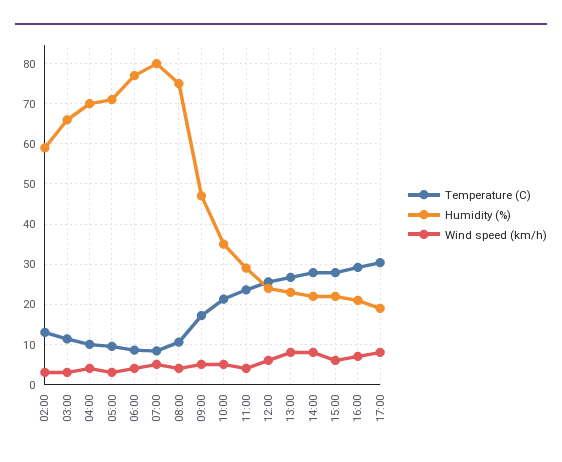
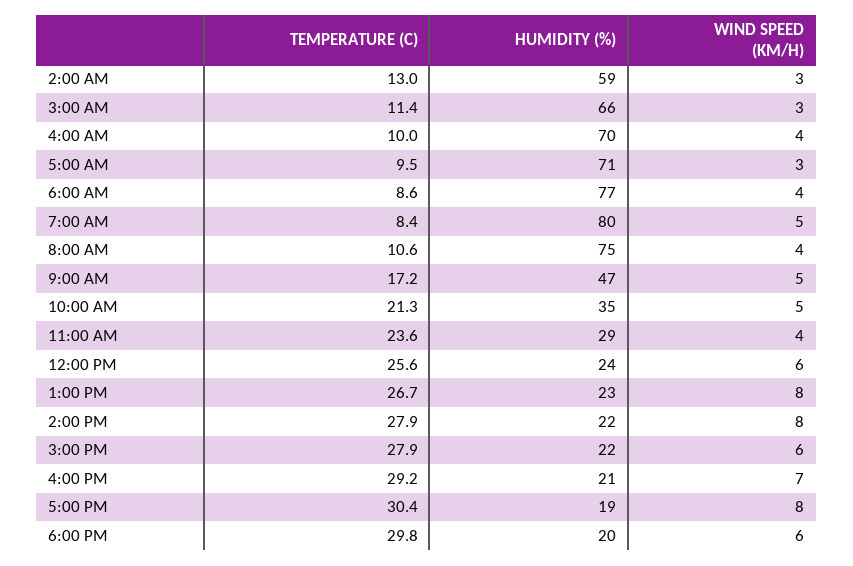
Temperature (C), 6:00 PM: none -> 29.8
Humidity (%), 6:00 PM: none -> 20
Wind speed (km/h), 6:00 PM: none -> 6

